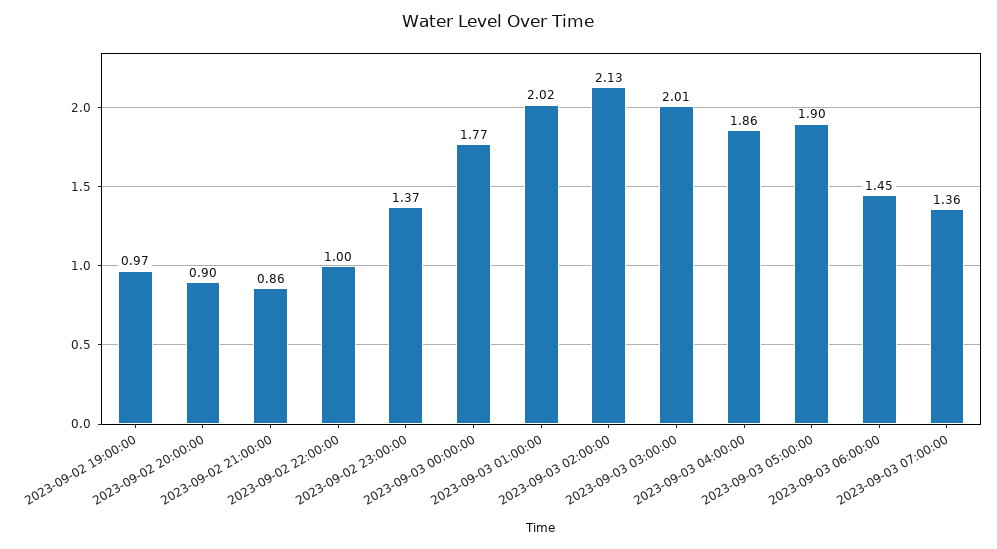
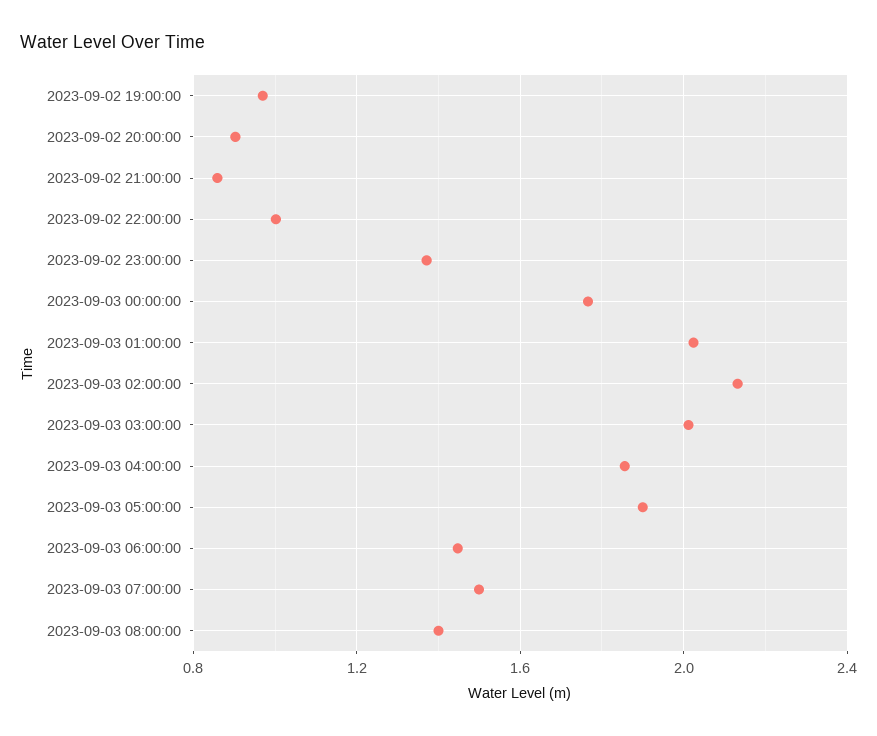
2023-09-03 07:00:00: 1.36 -> 1.5
2023-09-03 08:00:00: none -> 1.4

